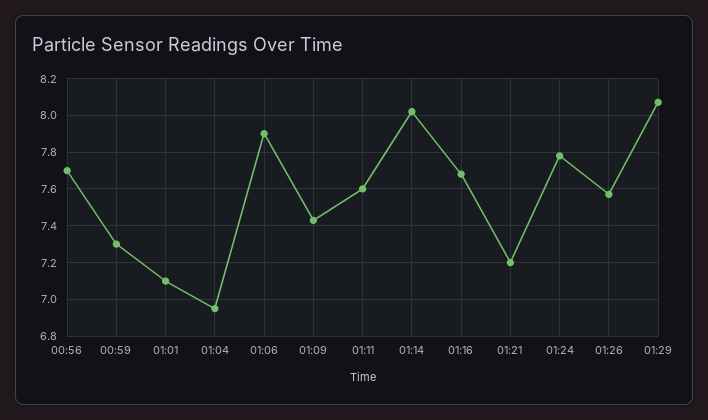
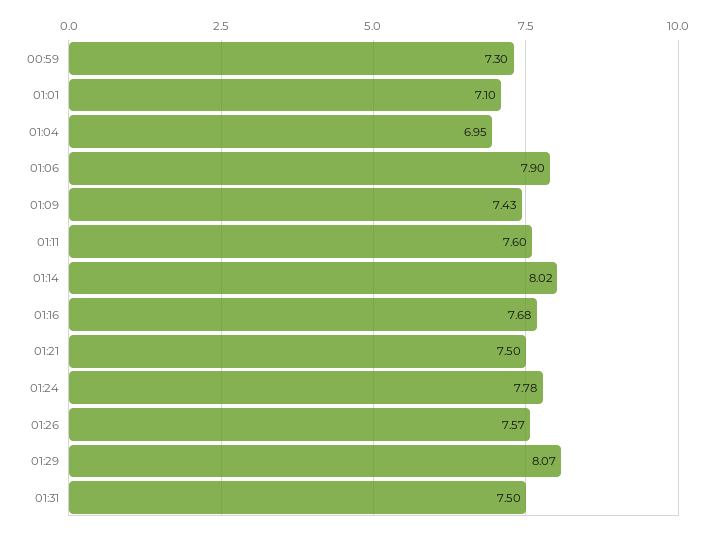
00:56: 7.7 -> none
01:21: 7.2 -> 7.5
01:31: none -> 7.5

